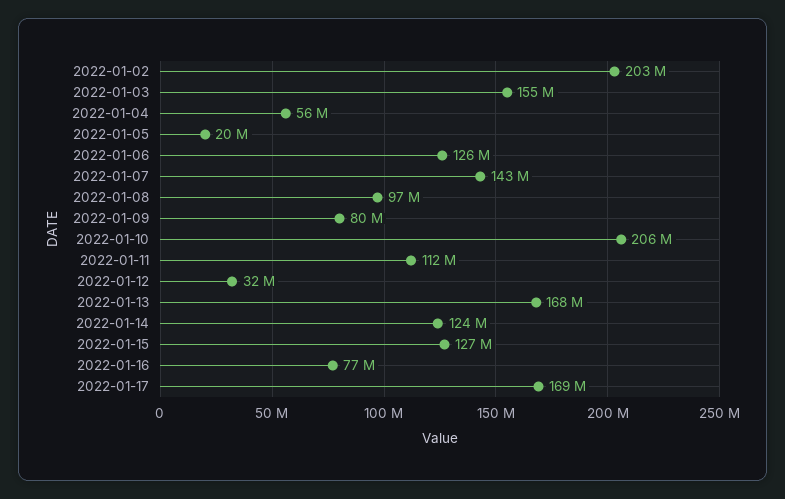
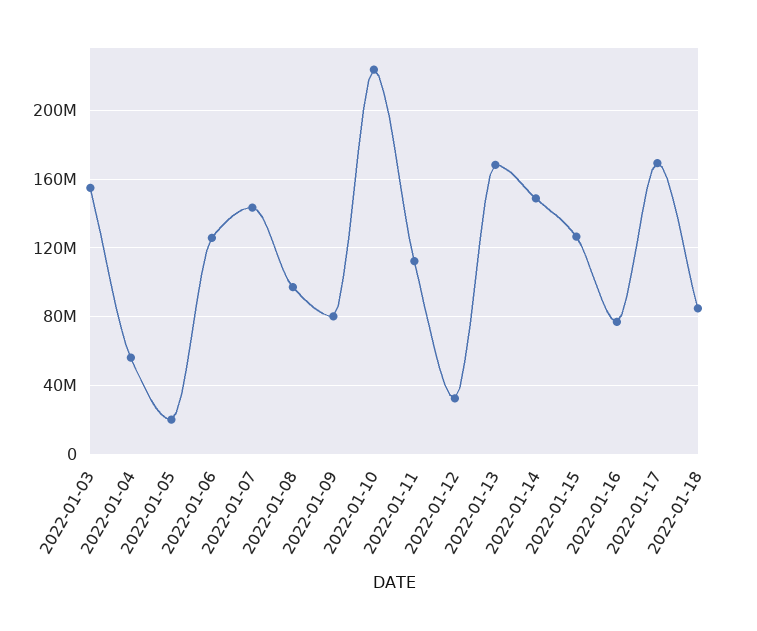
2022-01-02: 203000000 -> none
2022-01-10: 206000000 -> 225000000
2022-01-14: 124000000 -> 150000000
2022-01-18: none -> 85000000

